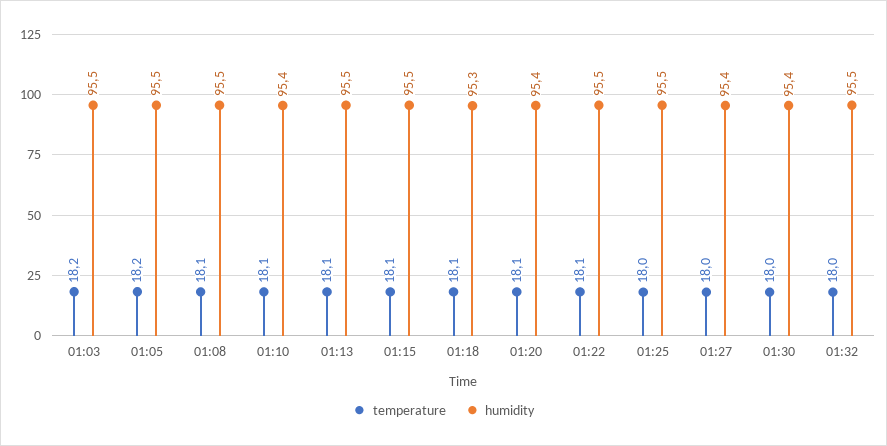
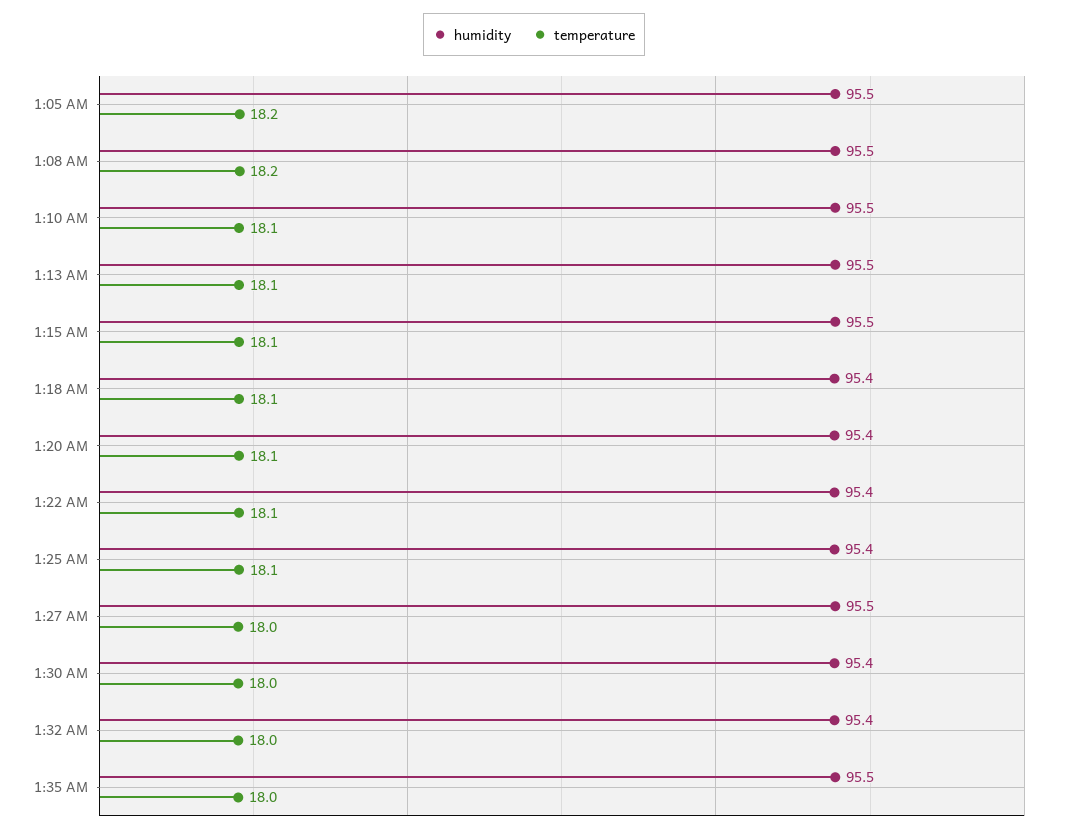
temperature, 01:03: 18.2 -> none
humidity, 01:03: 95.5 -> none
temperature, 01:08: 18.1 -> 18.2
humidity, 01:10: 95.4 -> 95.5
humidity, 01:18: 95.3 -> 95.4
humidity, 01:22: 95.5 -> 95.4
temperature, 01:25: 18 -> 18.1
humidity, 01:25: 95.5 -> 95.4
humidity, 01:27: 95.4 -> 95.5
humidity, 01:32: 95.5 -> 95.4
humidity, 1:35 AM: none -> 95.5
temperature, 1:35 AM: none -> 18

